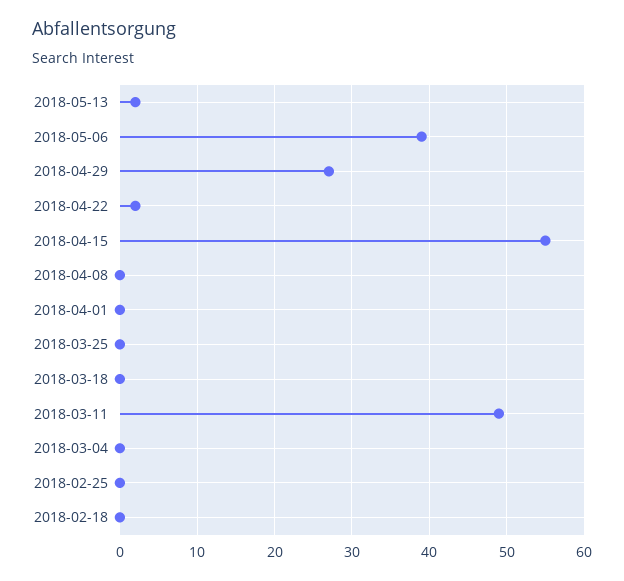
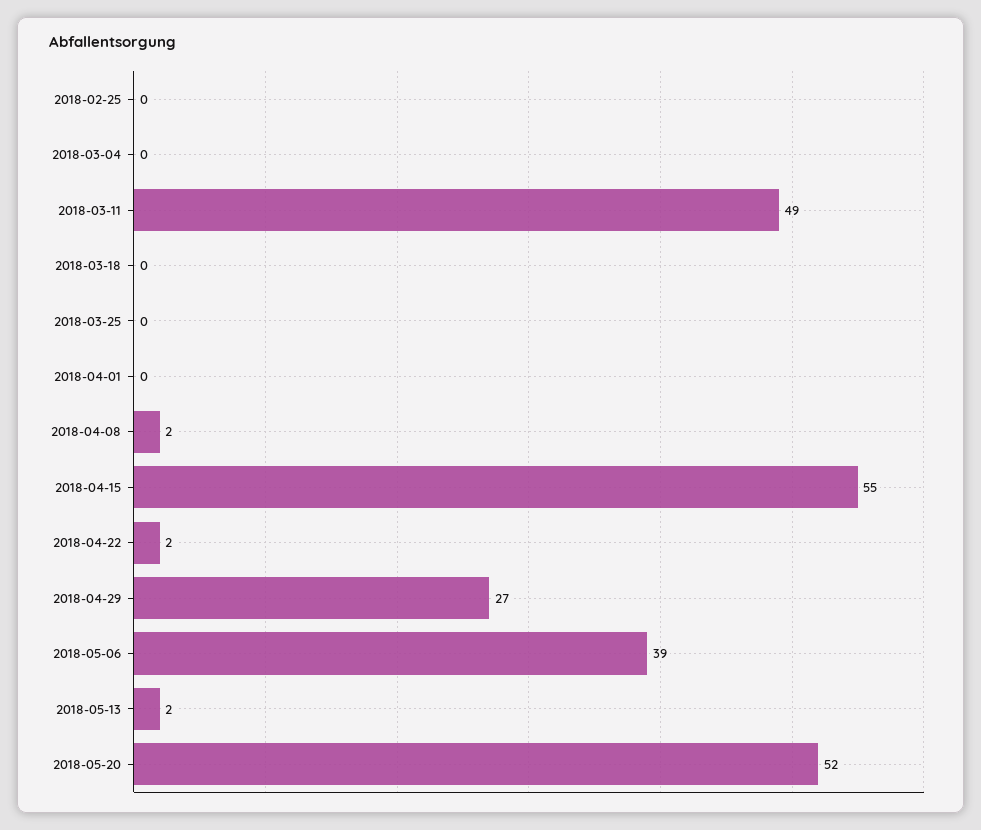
2018-04-08: 0 -> 2
2018-02-18: 0 -> none
2018-05-20: none -> 52

